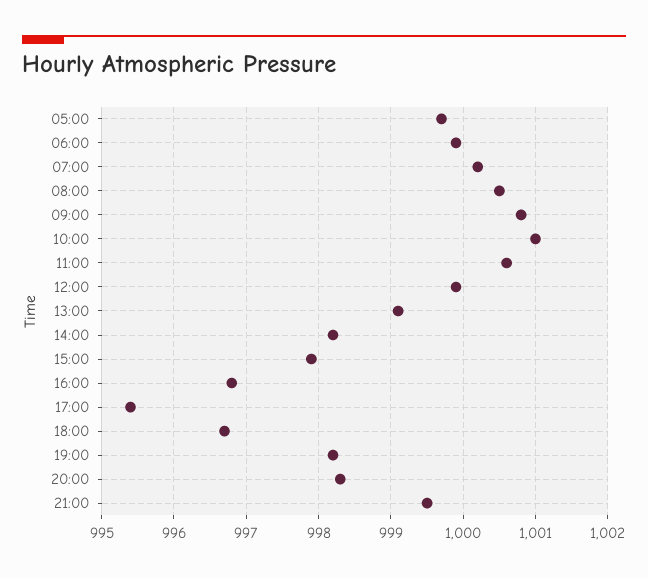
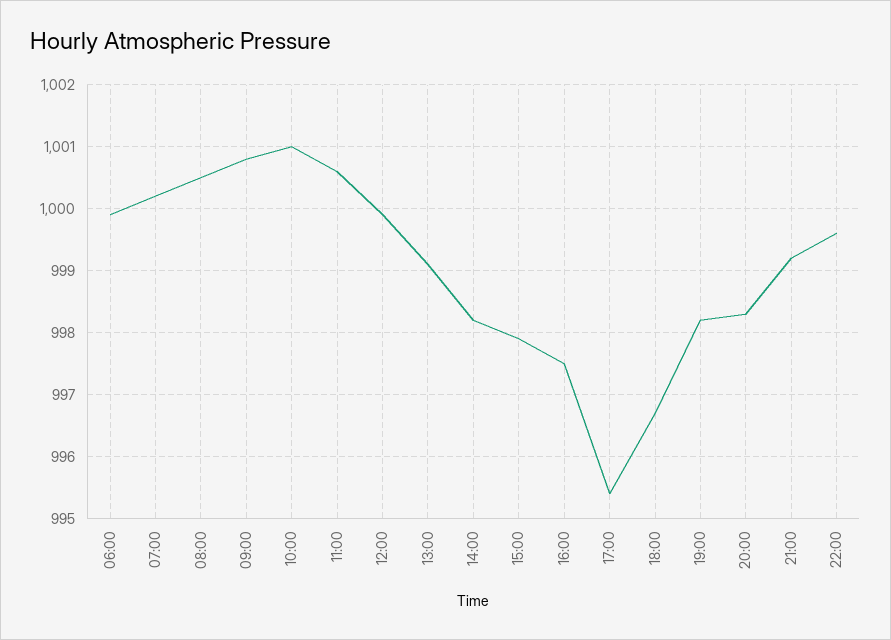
05:00: 999.7 -> none
16:00: 996.8 -> 997.5
21:00: 999.5 -> 999.2
22:00: none -> 999.6

